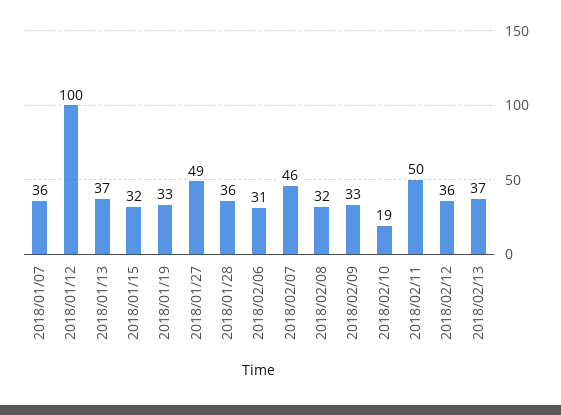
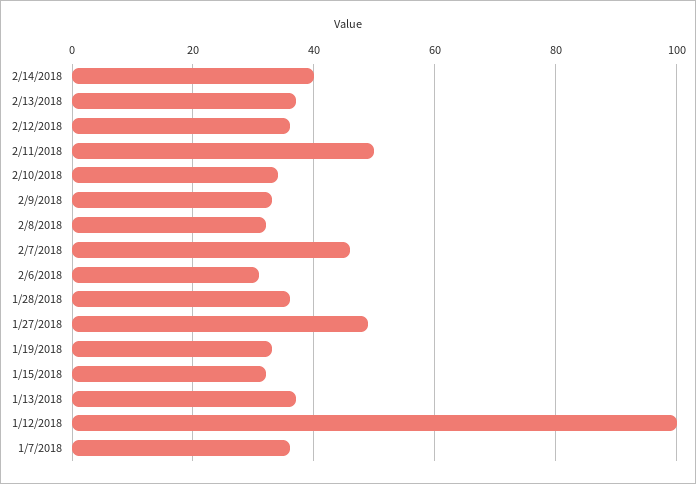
2018/02/10: 19 -> 35
2/14/2018: none -> 40

